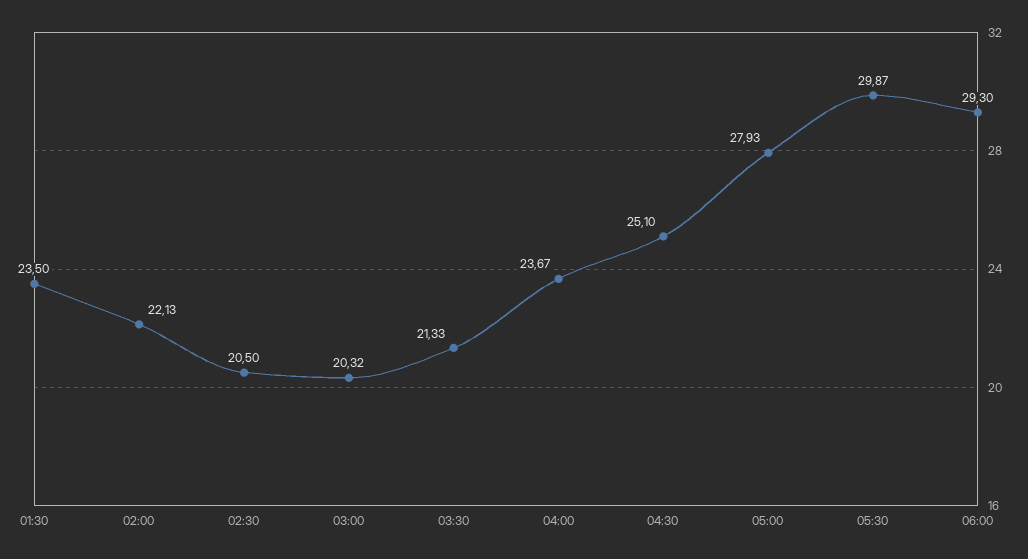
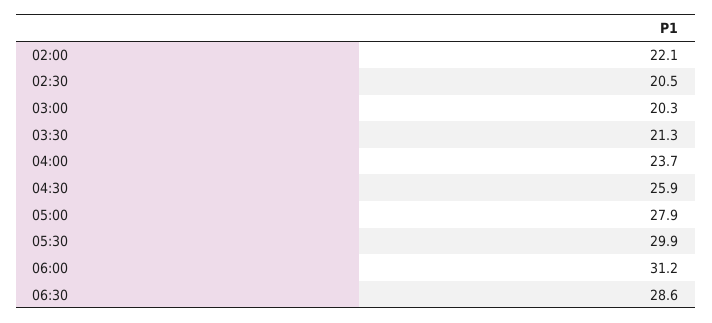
01:30: 23.5 -> none
04:30: 25.1 -> 25.9
06:00: 29.3 -> 31.2
06:30: none -> 28.6

